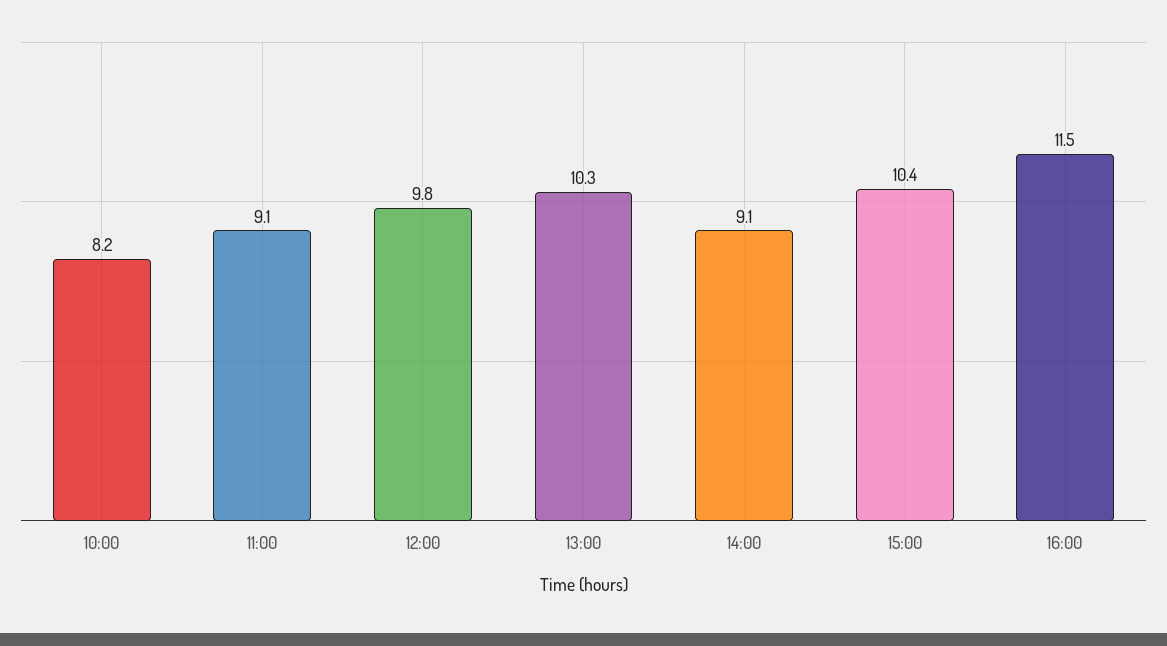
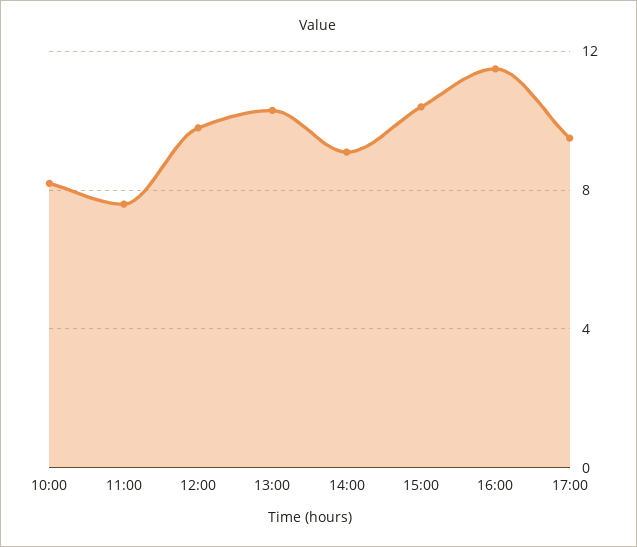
11:00: 9.1 -> 7.5
17:00: none -> 9.5

